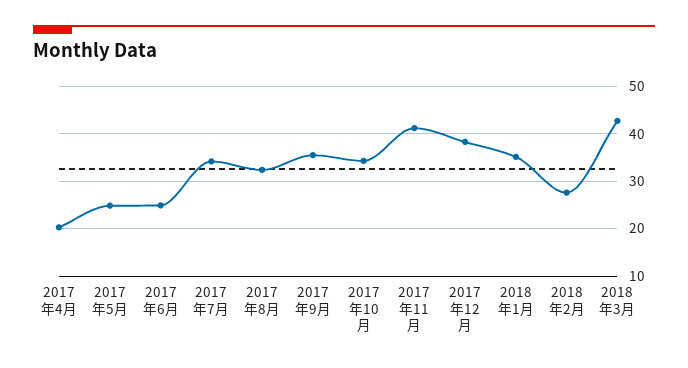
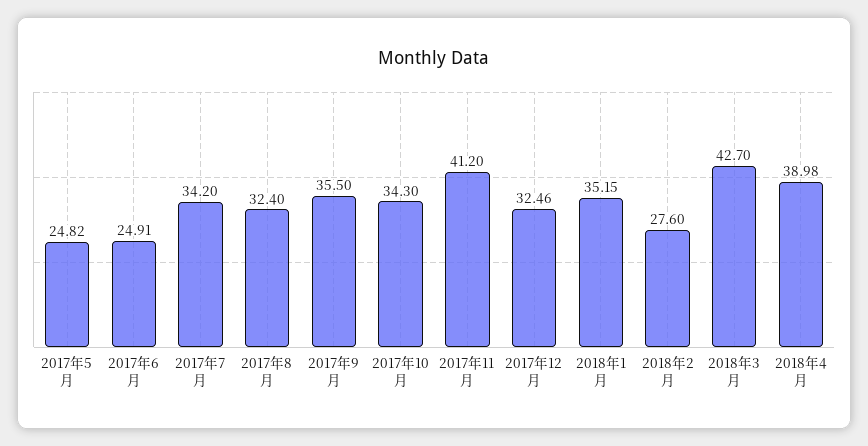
2017年4月: 20 -> none
2017年12月: 38 -> 32.46
2018年4月: none -> 38.98

